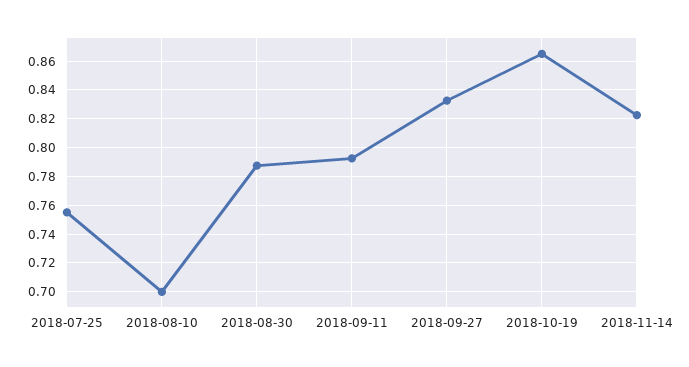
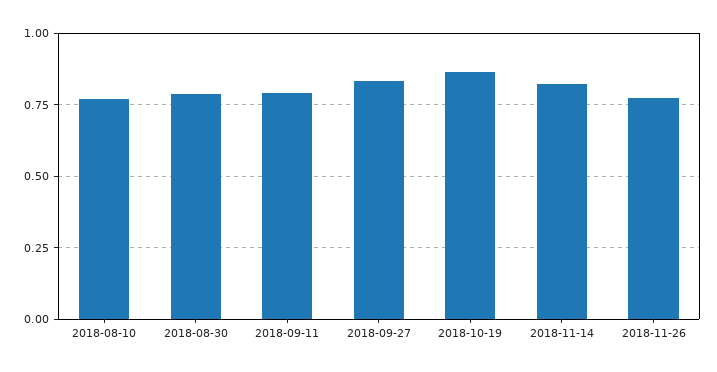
2018-07-25: 0.755 -> none
2018-08-10: 0.7 -> 0.775
2018-11-26: none -> 0.775

